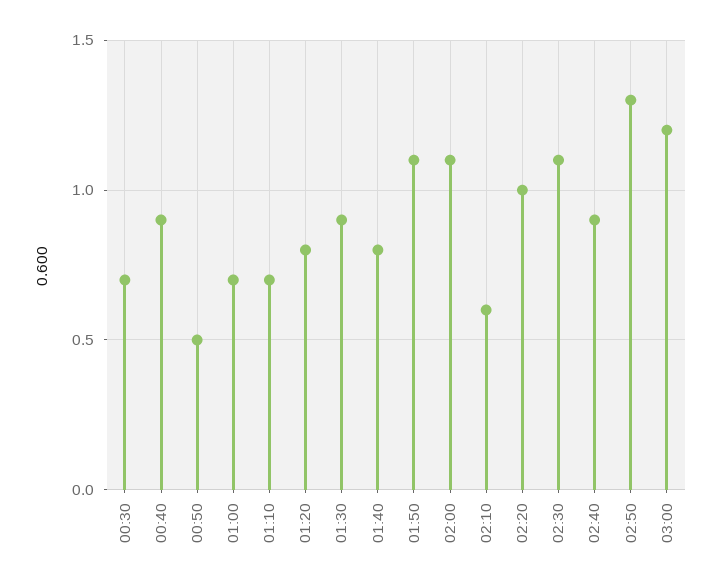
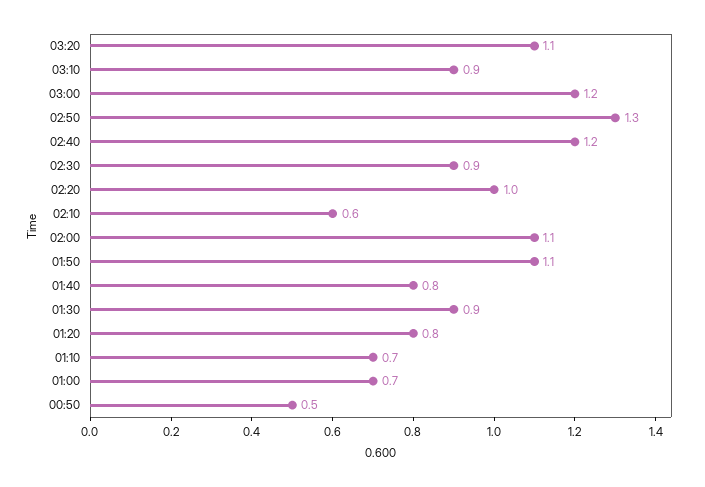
00:30: 0.7 -> none
00:40: 0.9 -> none
02:30: 1.1 -> 0.9
02:40: 0.9 -> 1.2
03:20: none -> 1.1
03:10: none -> 0.9

